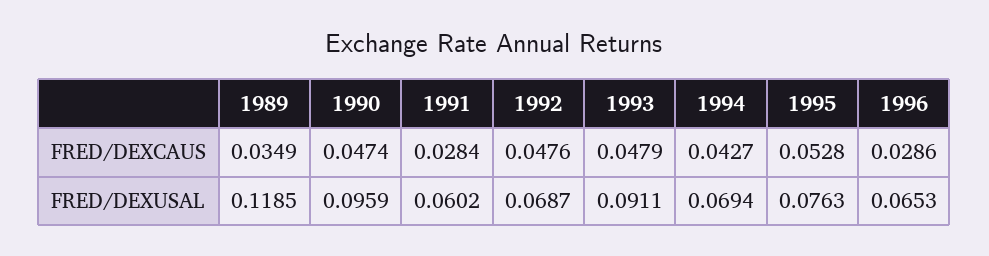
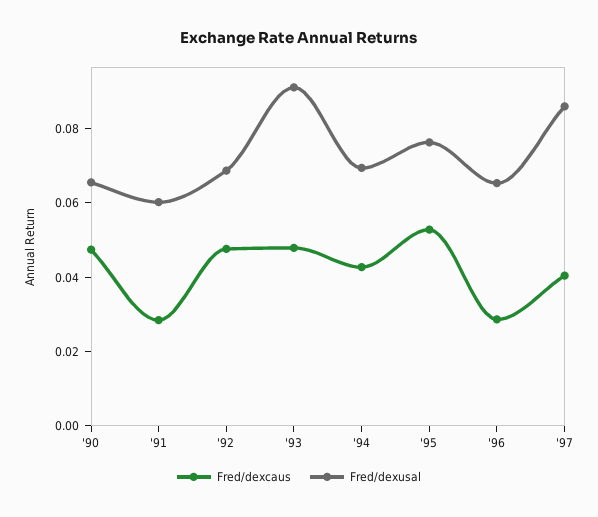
FRED/DEXCAUS, 1989: 0.0349 -> none
FRED/DEXUSAL, 1989: 0.1185 -> none
FRED/DEXUSAL, 1990: 0.0959 -> 0.065
FRED/DEXCAUS, '97: none -> 0.04
FRED/DEXUSAL, '97: none -> 0.085

